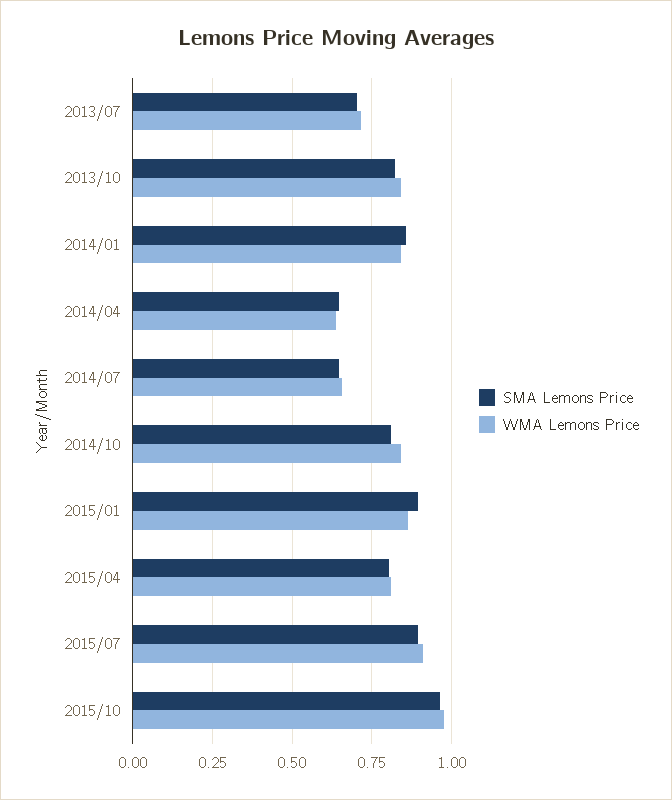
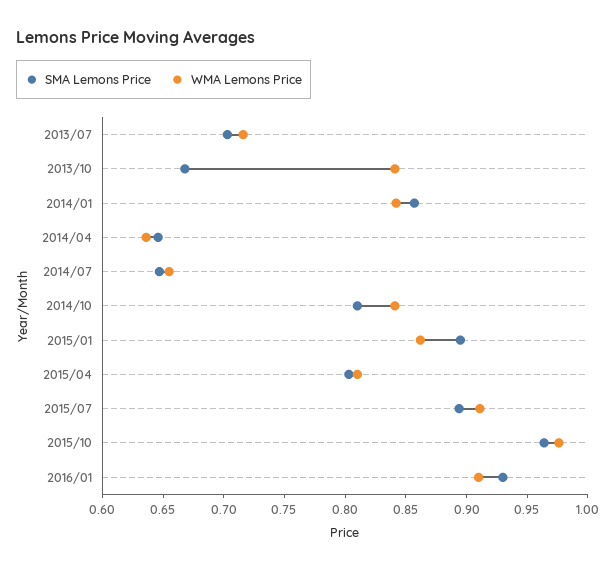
SMA Lemons Price, 2013/10: 0.825 -> 0.67
SMA Lemons Price, 2016/01: none -> 0.93
WMA Lemons Price, 2016/01: none -> 0.91

